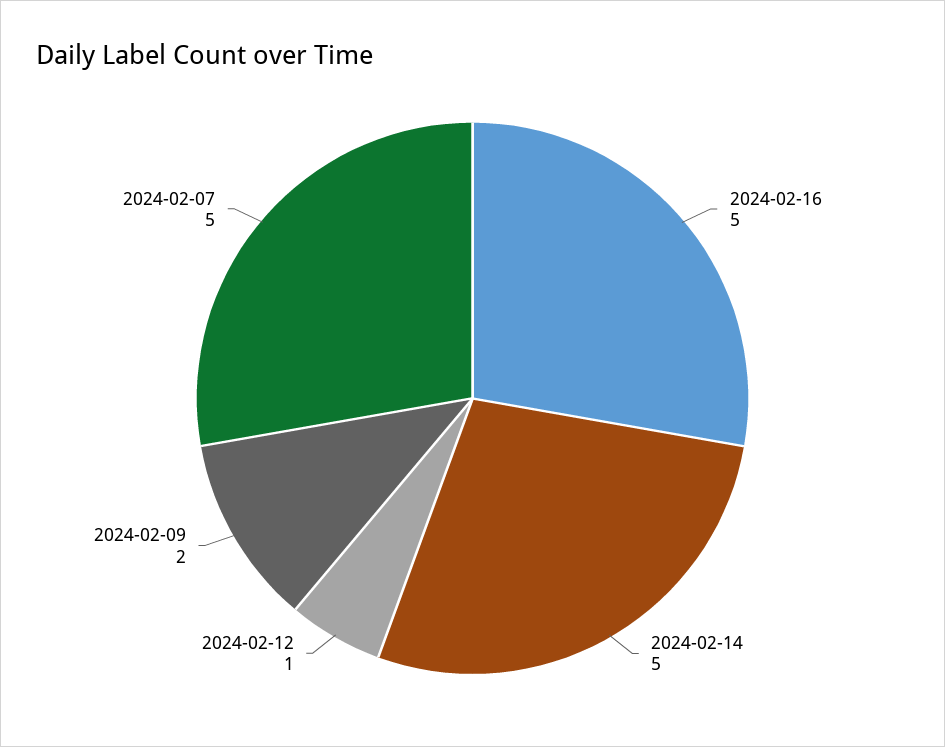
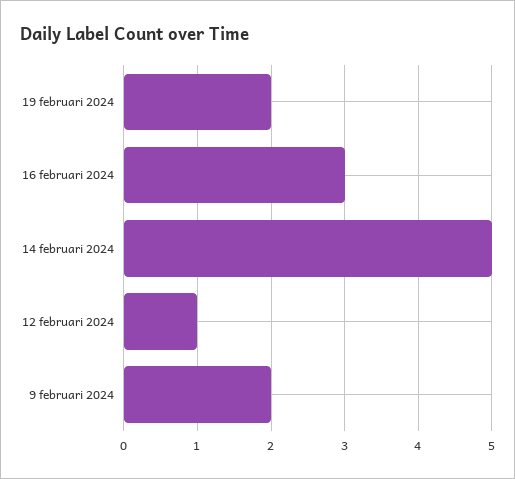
2024-02-16: 5 -> 3
2024-02-07: 5 -> none
19 februari 2024: none -> 2

